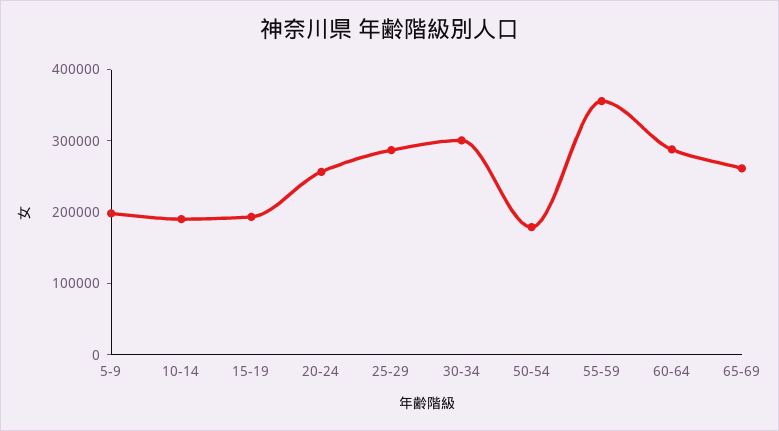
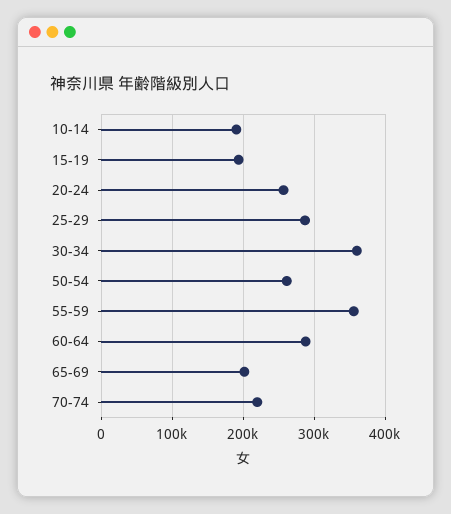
5-9: 200000 -> none
30-34: 300000 -> 360000
50-54: 180000 -> 260000
65-69: 260000 -> 200000
70-74: none -> 220000

